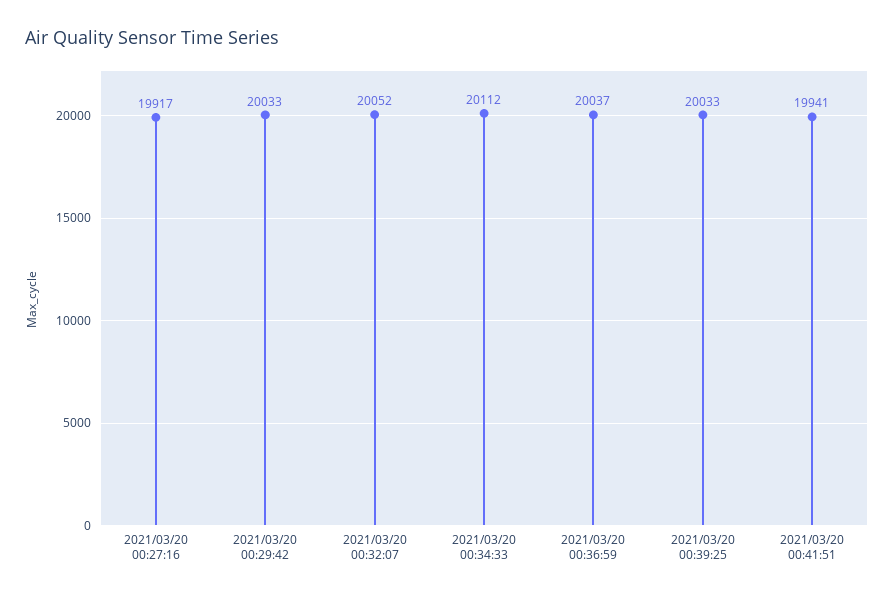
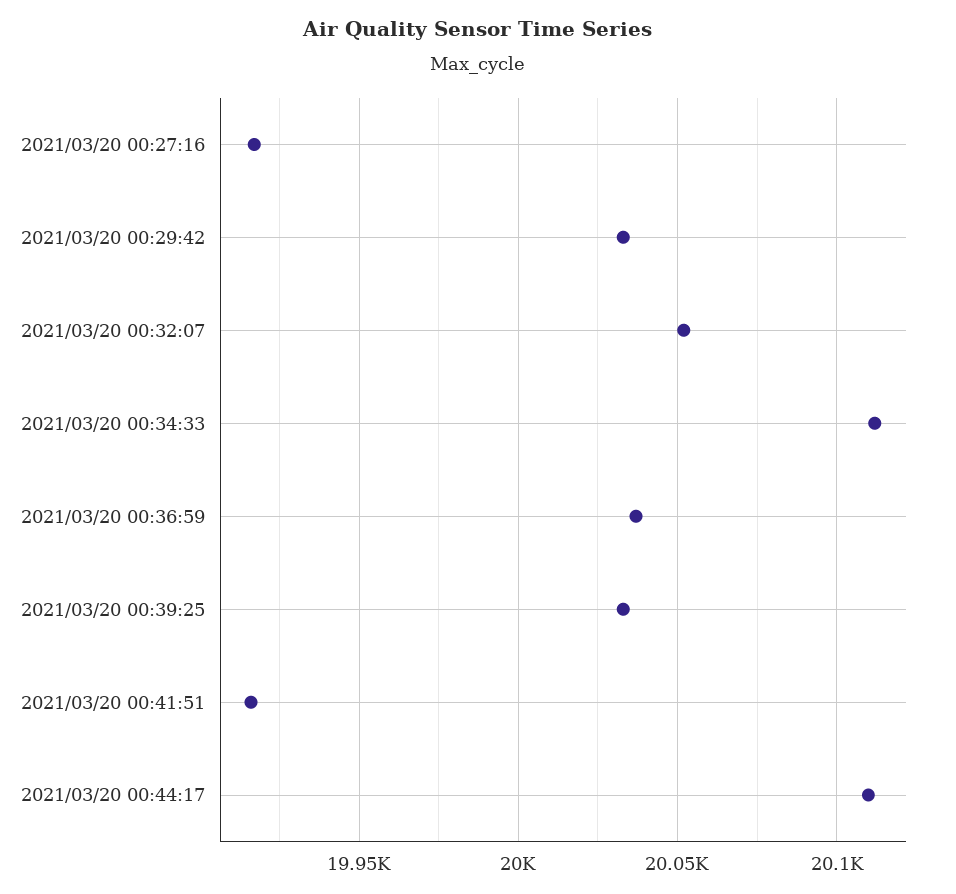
2021/03/20 00:41:51: 19941 -> 19915
2021/03/20 00:44:17: none -> 20110

